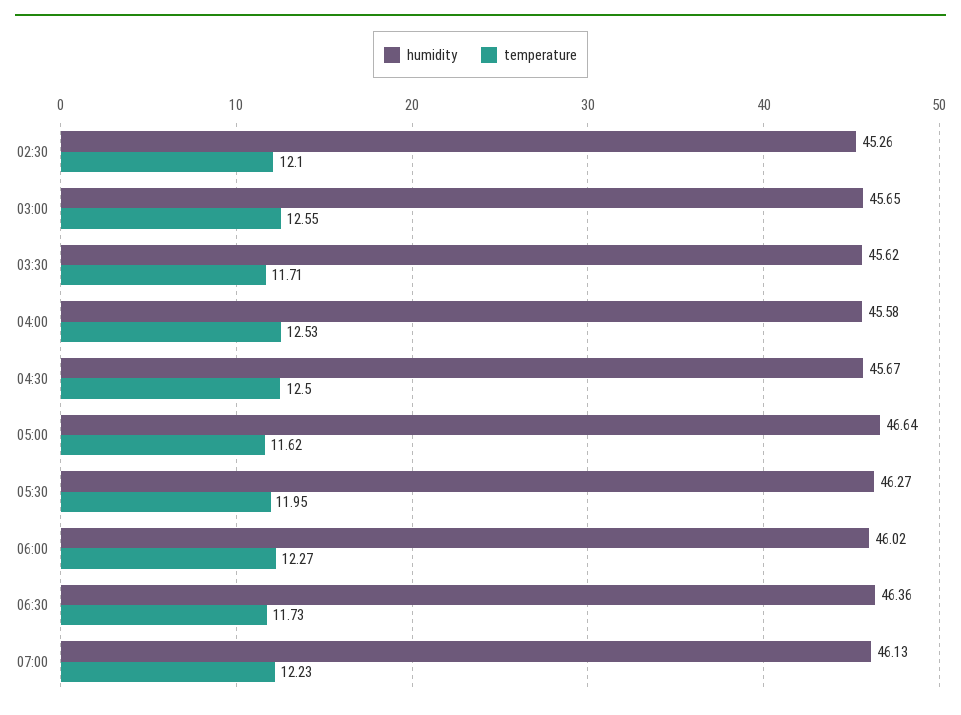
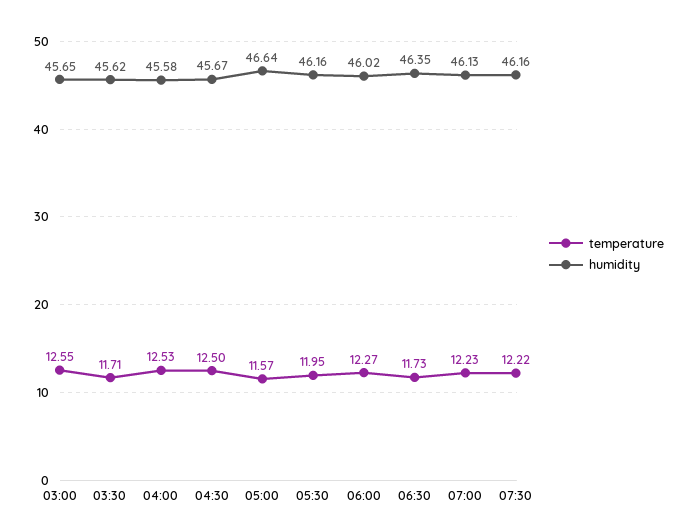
humidity, 02:30: 45.26 -> none
temperature, 02:30: 12.1 -> none
temperature, 05:00: 11.62 -> 11.57
humidity, 05:30: 46.27 -> 46.16
humidity, 06:30: 46.36 -> 46.35
temperature, 07:30: none -> 12.22
humidity, 07:30: none -> 46.16

